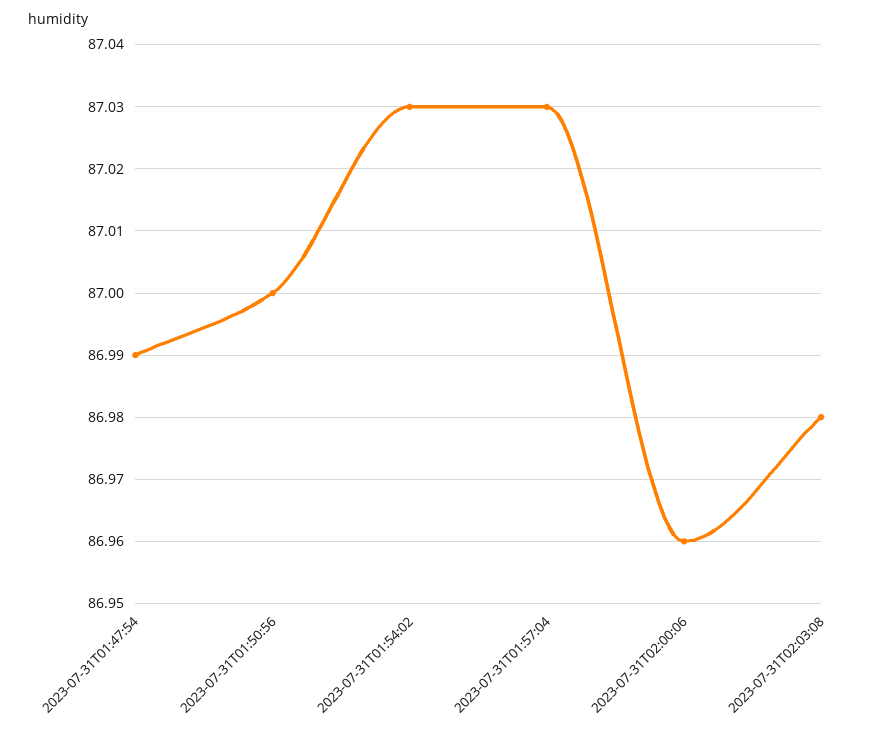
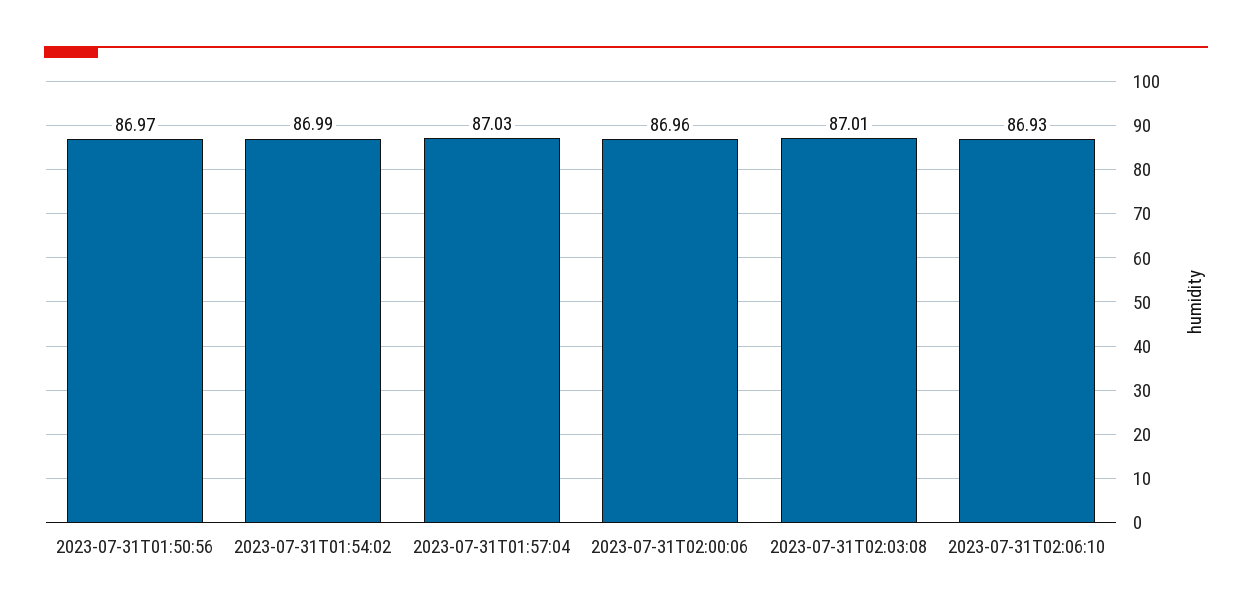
2023-07-31T01:47:54: 86.99 -> none
2023-07-31T01:50:56: 87 -> 86.97
2023-07-31T01:54:02: 87.03 -> 86.99
2023-07-31T02:03:08: 86.98 -> 87.01
2023-07-31T02:06:10: none -> 86.93

